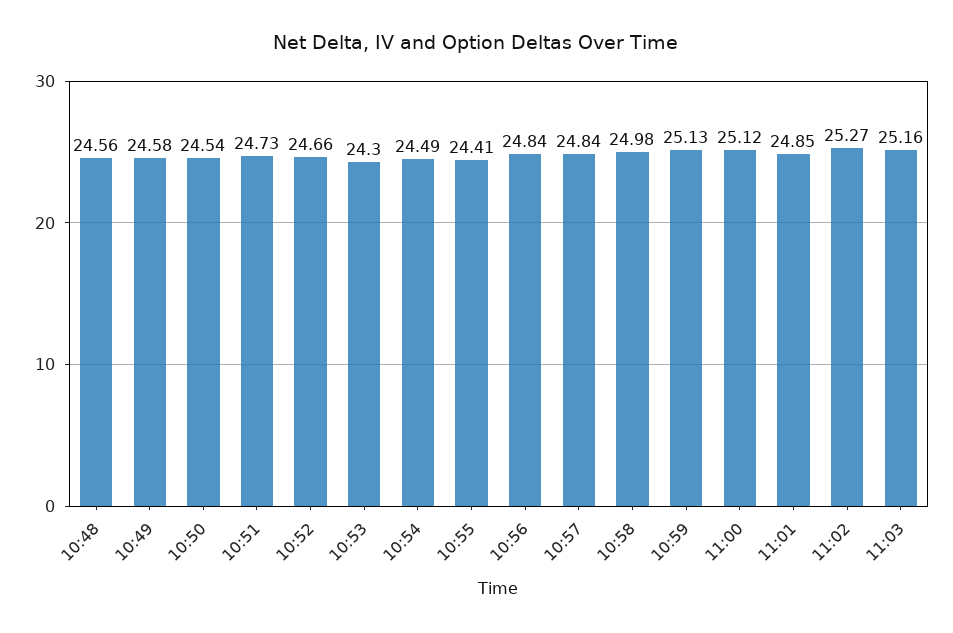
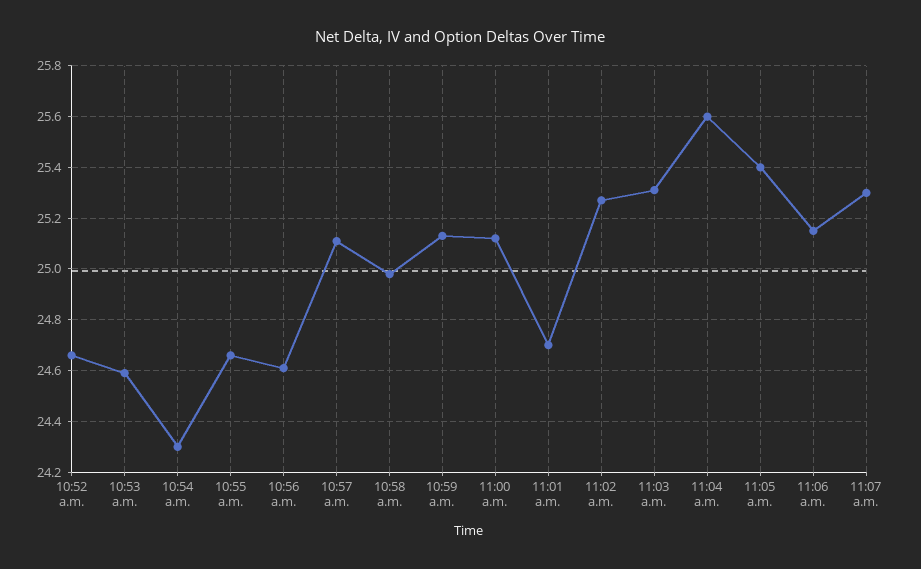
10:48: 24.56 -> none
10:49: 24.58 -> none
10:50: 24.54 -> none
10:51: 24.73 -> none
10:53: 24.3 -> 24.6
10:54: 24.49 -> 24.3
10:55: 24.41 -> 24.65
10:56: 24.84 -> 24.6
10:57: 24.84 -> 25.1
11:01: 24.85 -> 24.7
11:03: 25.16 -> 25.3
11:04 a.m.: none -> 25.6
11:05 a.m.: none -> 25.4
11:06 a.m.: none -> 25.15
11:07 a.m.: none -> 25.3

